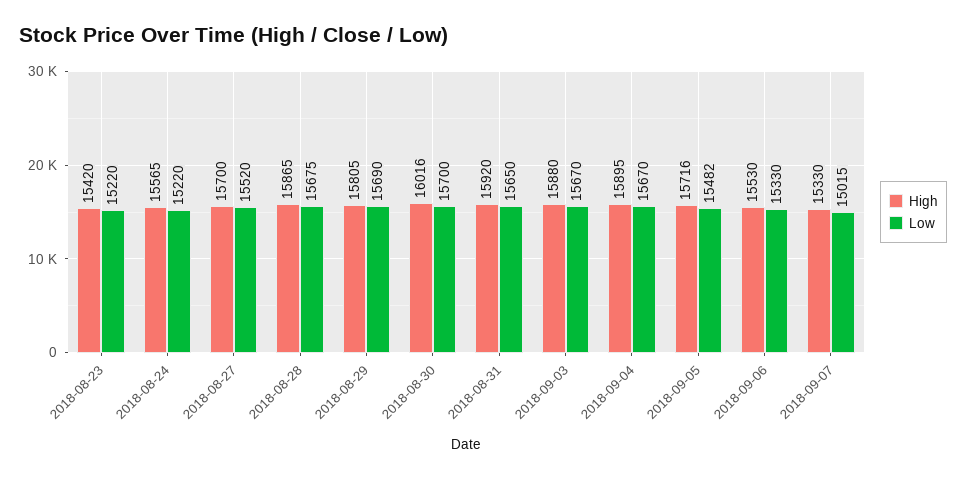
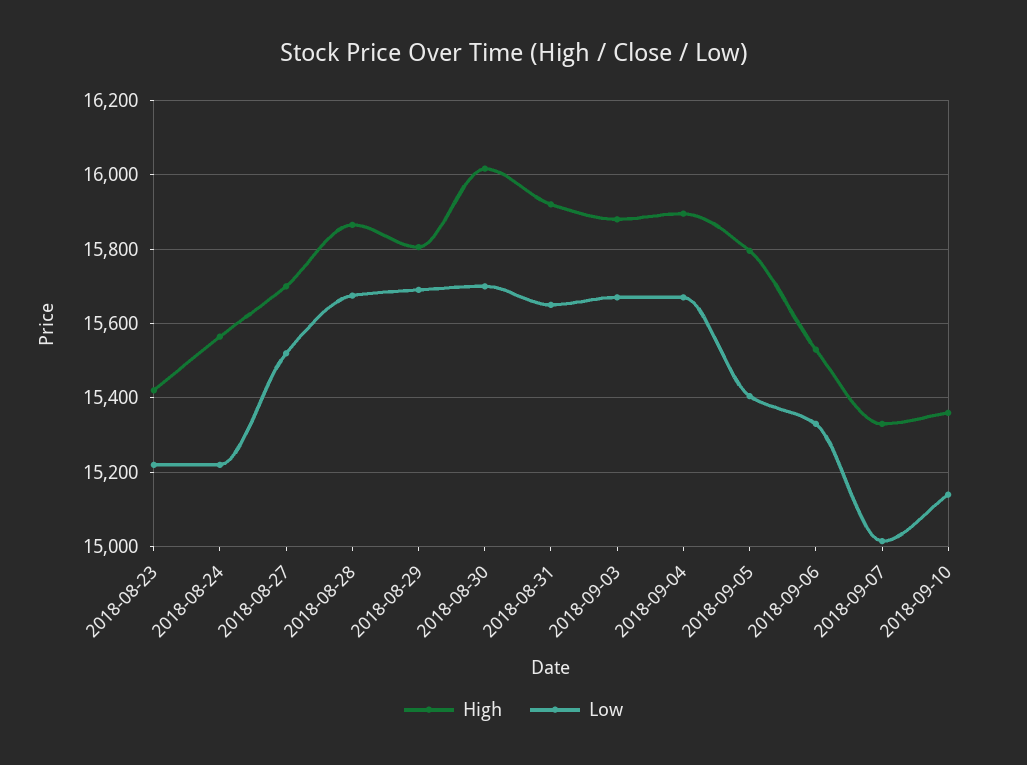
High, 2018-09-05: 15716 -> 15800
Low, 2018-09-05: 15482 -> 15400
High, 2018-09-10: none -> 15360
Low, 2018-09-10: none -> 15140

